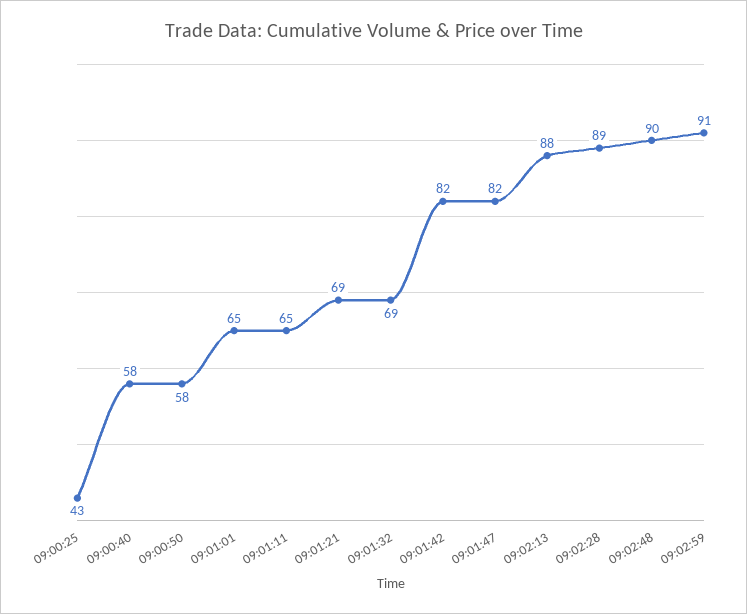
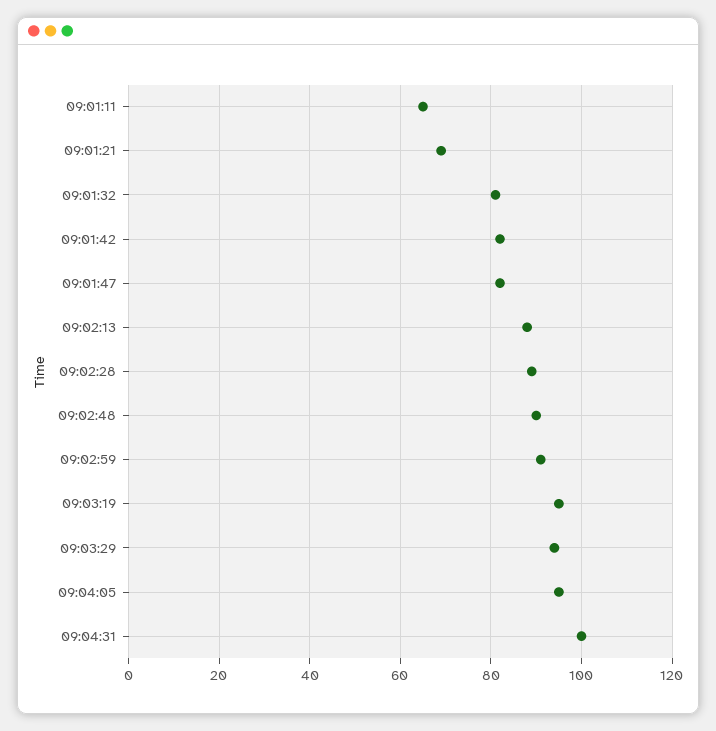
09:00:25: 43 -> none
09:00:40: 58 -> none
09:00:50: 58 -> none
09:01:01: 65 -> none
09:01:32: 69 -> 80
09:03:19: none -> 95
09:03:29: none -> 95
09:04:05: none -> 95
09:04:31: none -> 100

